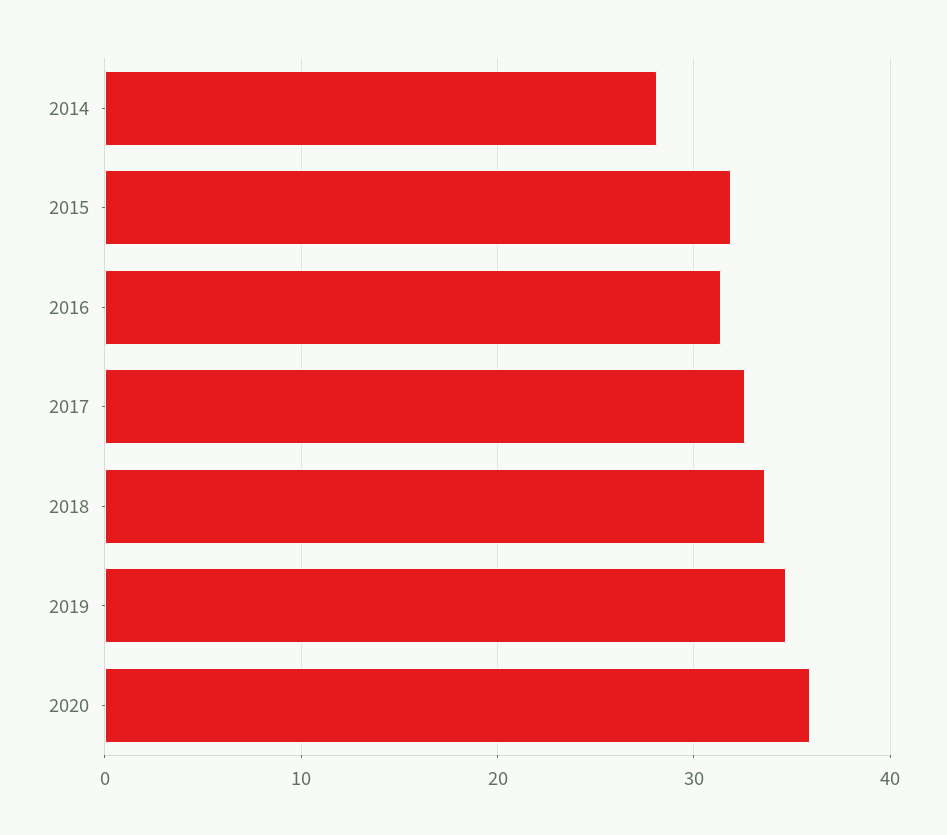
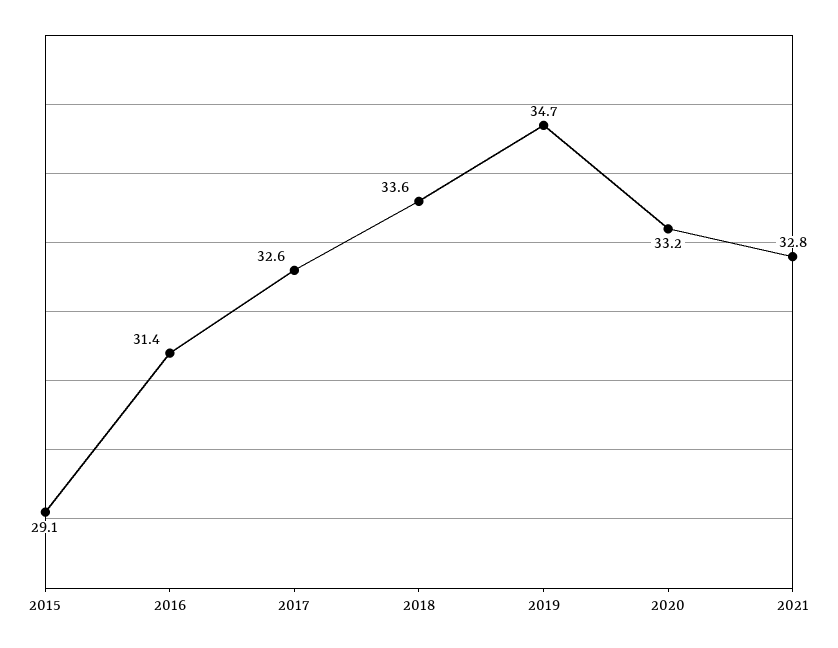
2014: 28 -> none
2015: 32 -> 29.1
2020: 36 -> 33.2
2021: none -> 32.8

